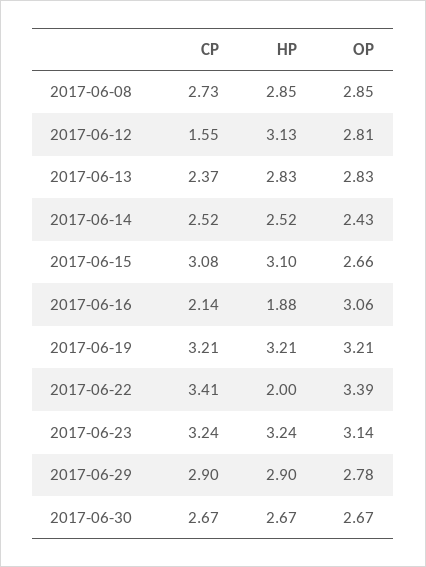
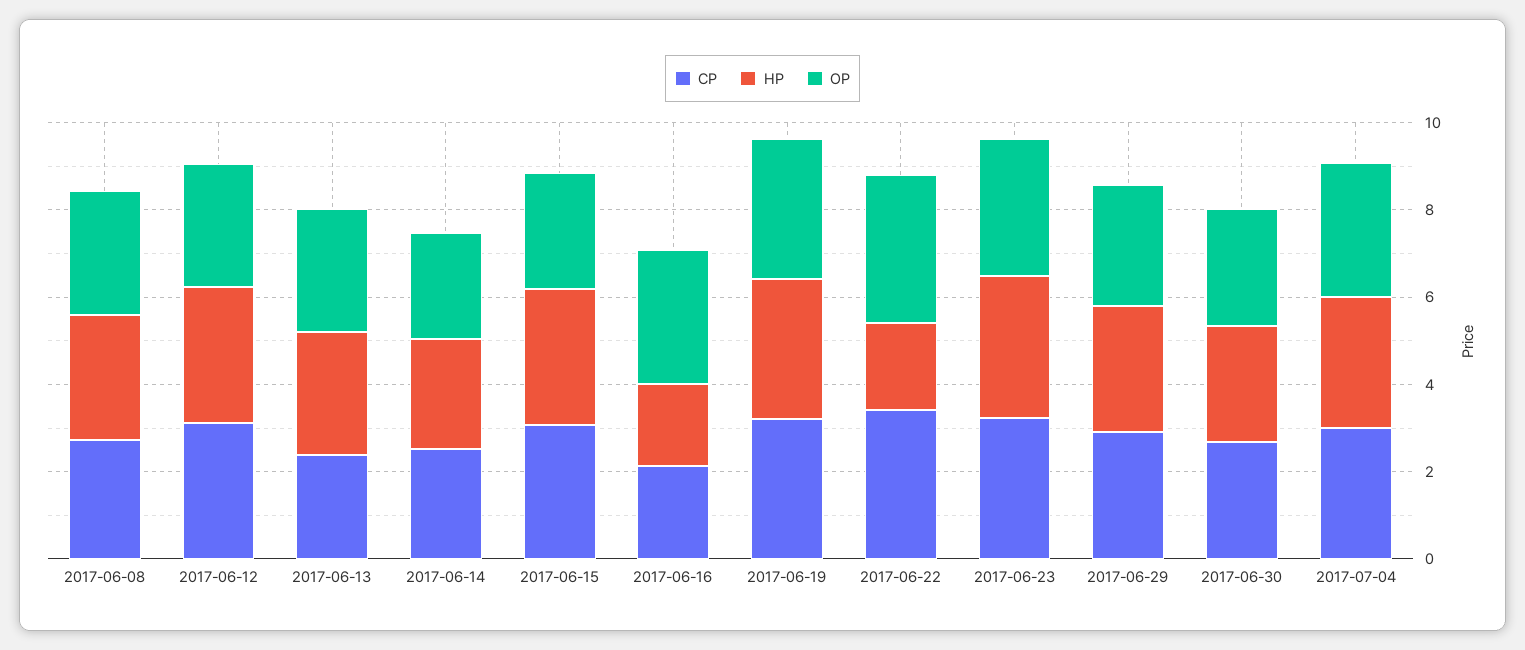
CP, 2017-06-12: 1.55 -> 3
CP, 2017-07-04: none -> 3
HP, 2017-07-04: none -> 3
OP, 2017-07-04: none -> 3

